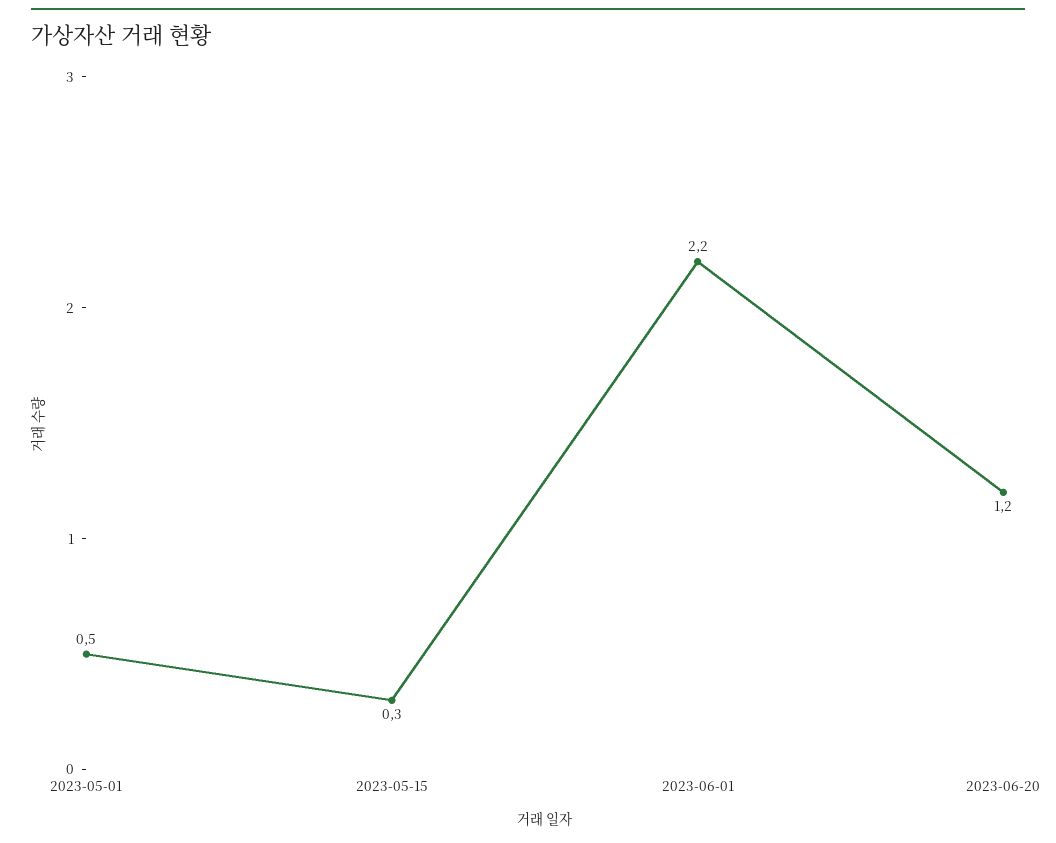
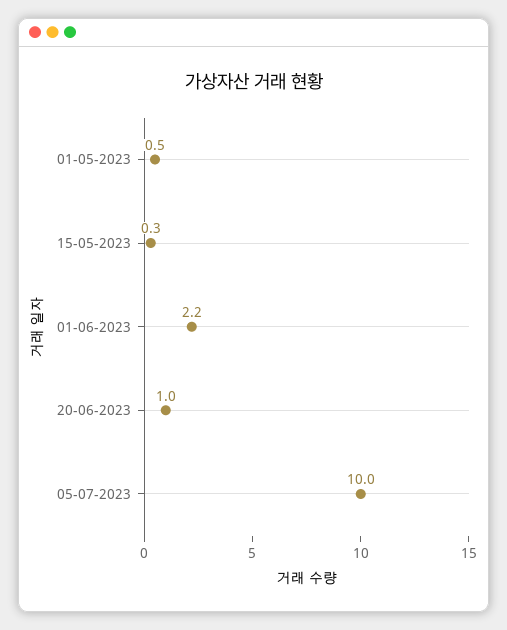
2023-06-20: 1.2 -> 1
05-07-2023: none -> 10

